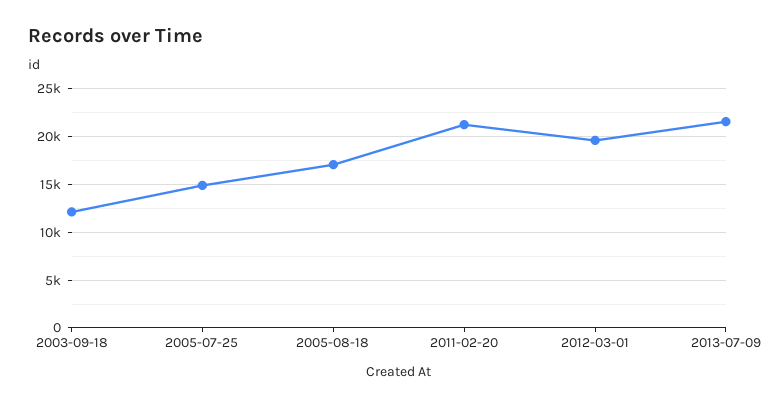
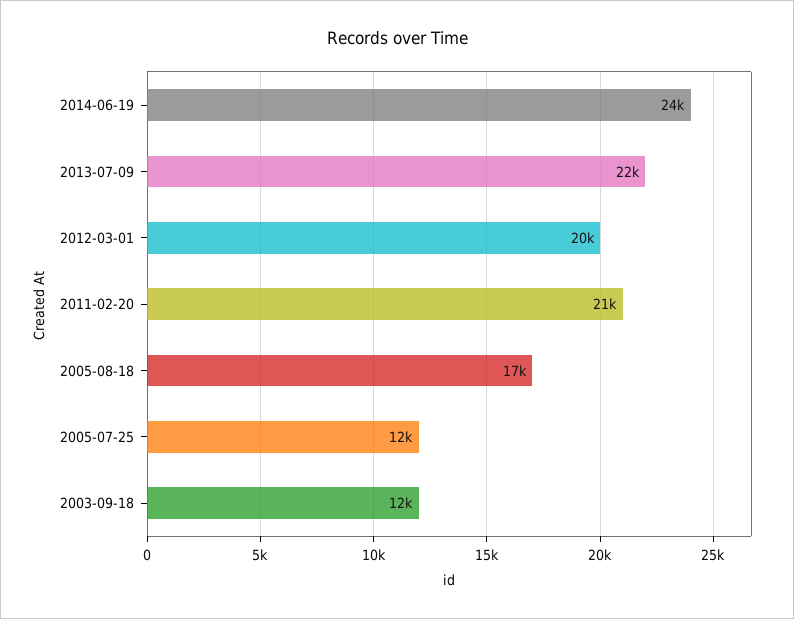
2005-07-25: 15000 -> 12000
2014-06-19: none -> 24000

